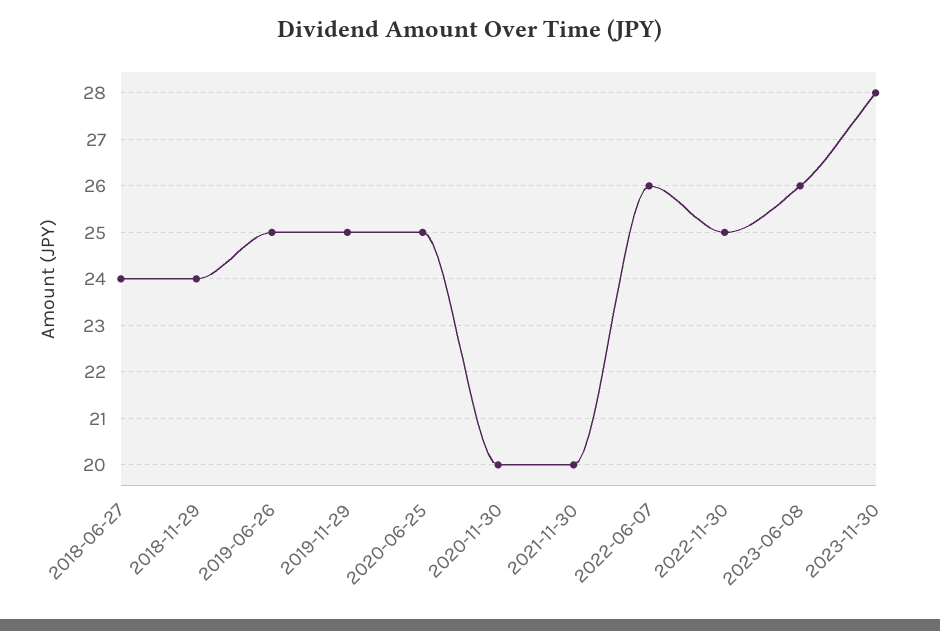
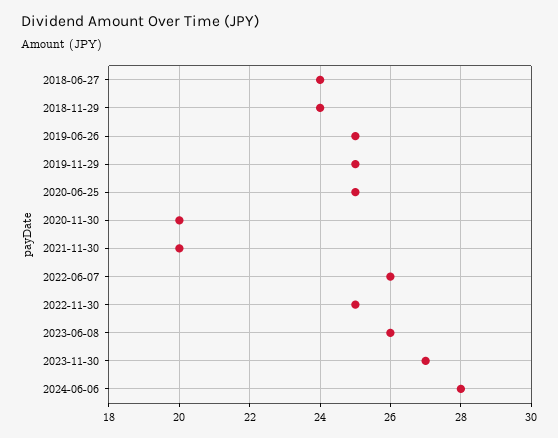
2023-11-30: 28 -> 27
2024-06-06: none -> 28

